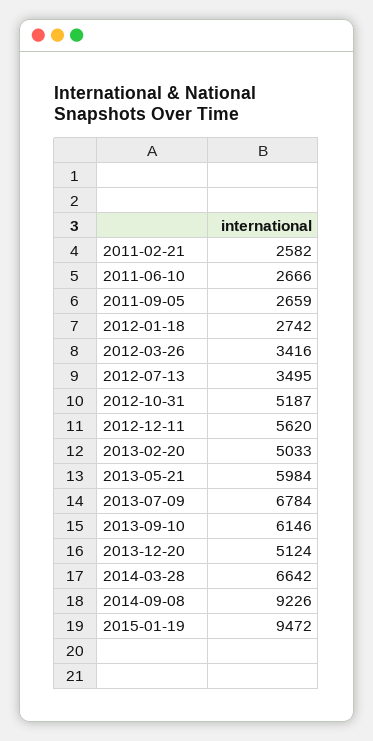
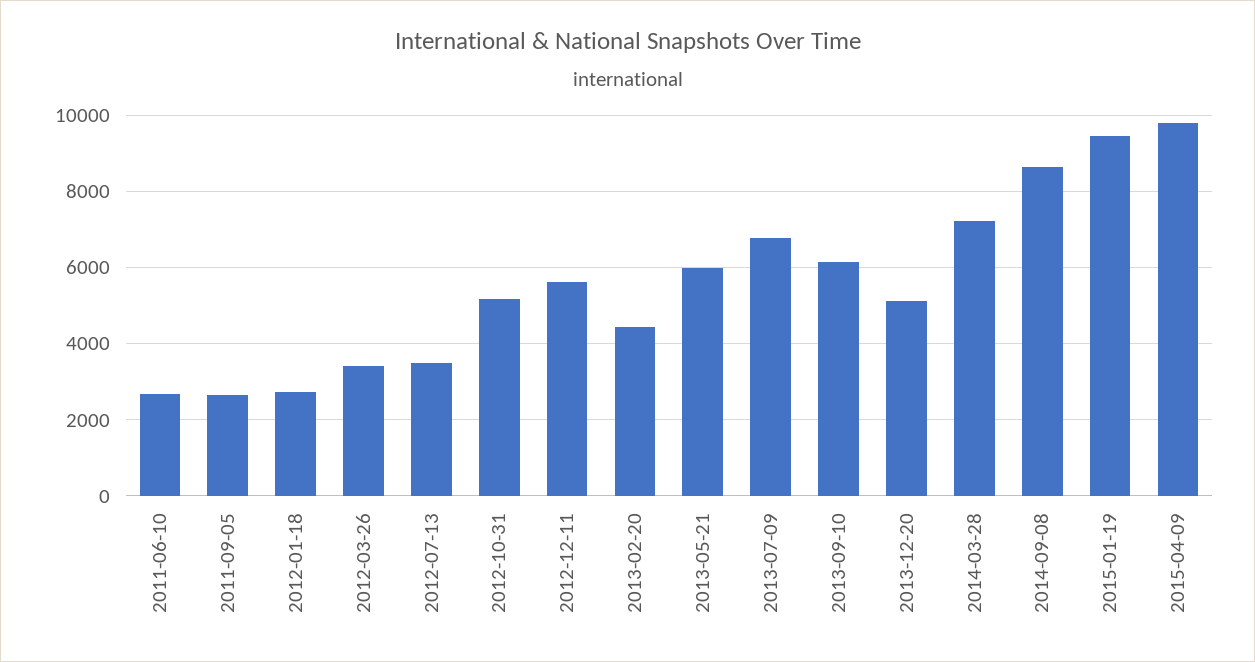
2011-02-21: 2582 -> none
2013-02-20: 5033 -> 4400
2014-03-28: 6642 -> 7200
2014-09-08: 9226 -> 8600
2015-04-09: none -> 9800

